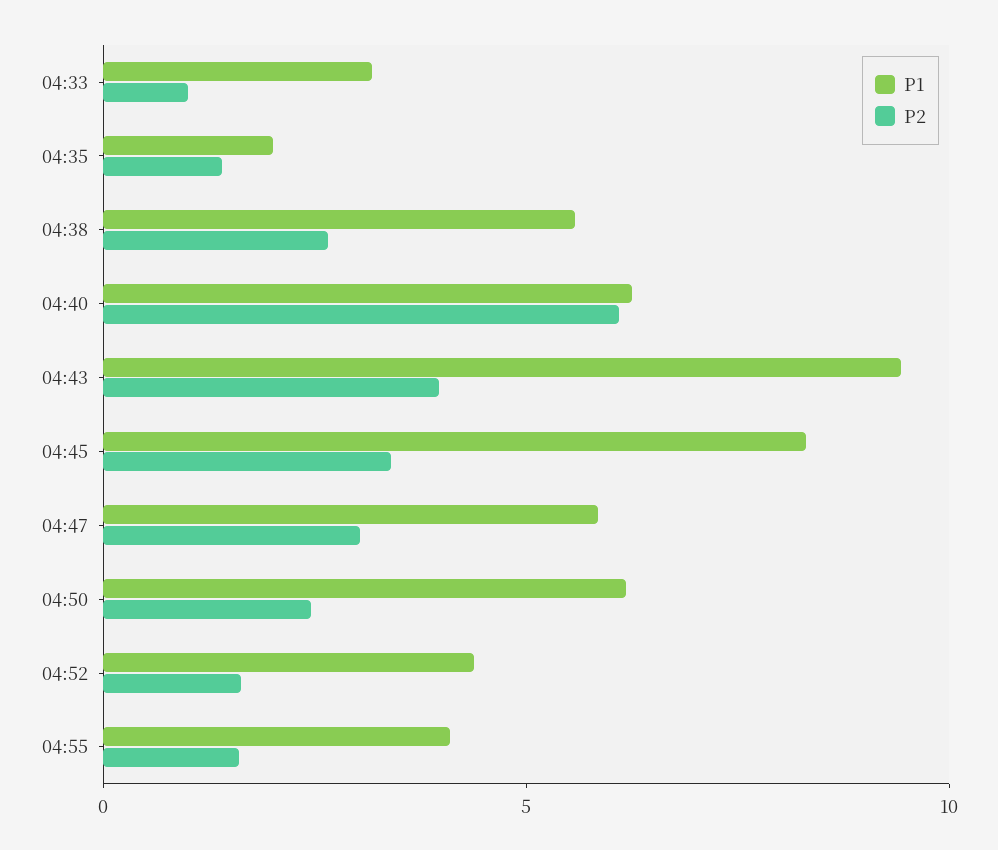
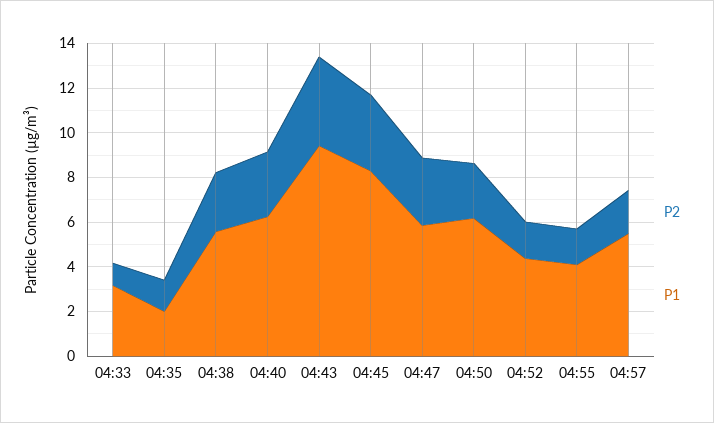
P2, 04:40: 6 -> 3
P2, 04:57: none -> 2
P1, 04:57: none -> 5.5

